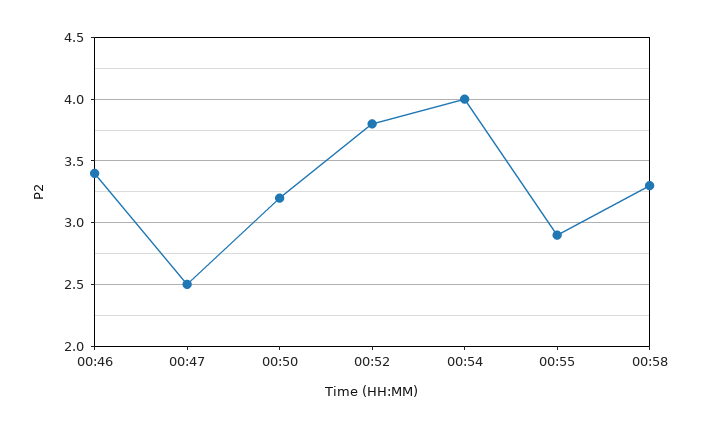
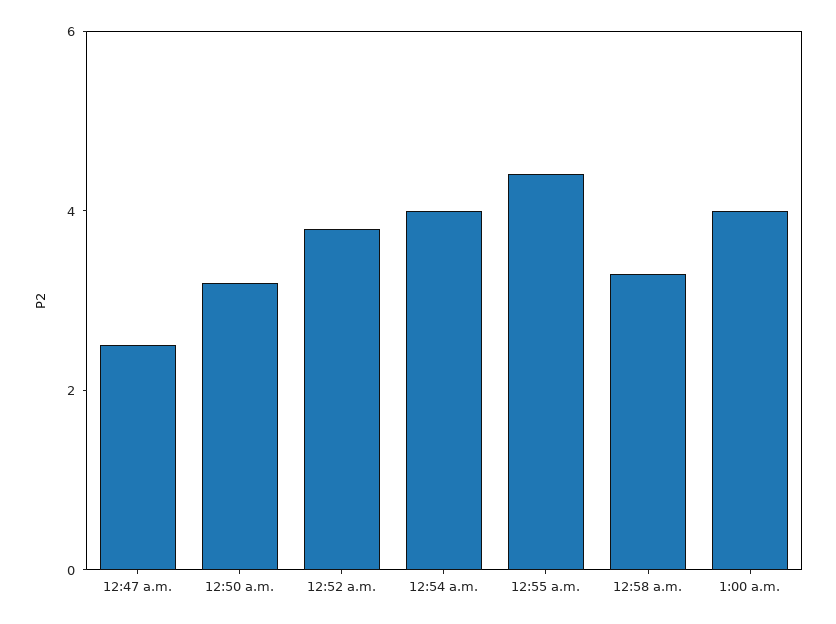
00:46: 3.4 -> none
00:55: 2.9 -> 4.5
1:00 a.m.: none -> 4

